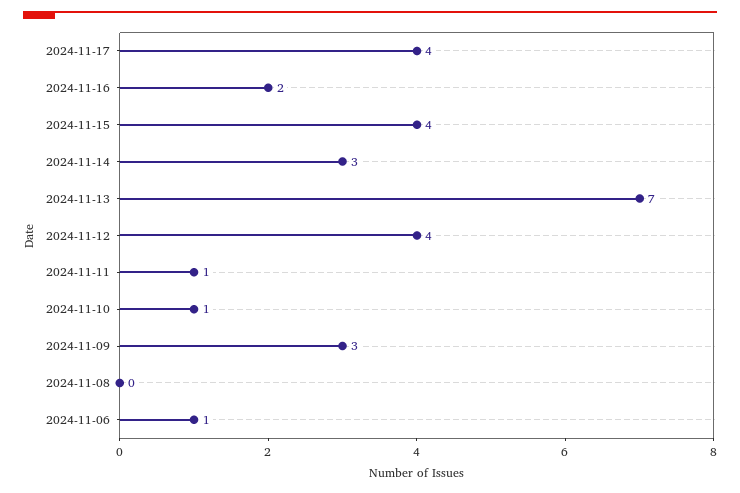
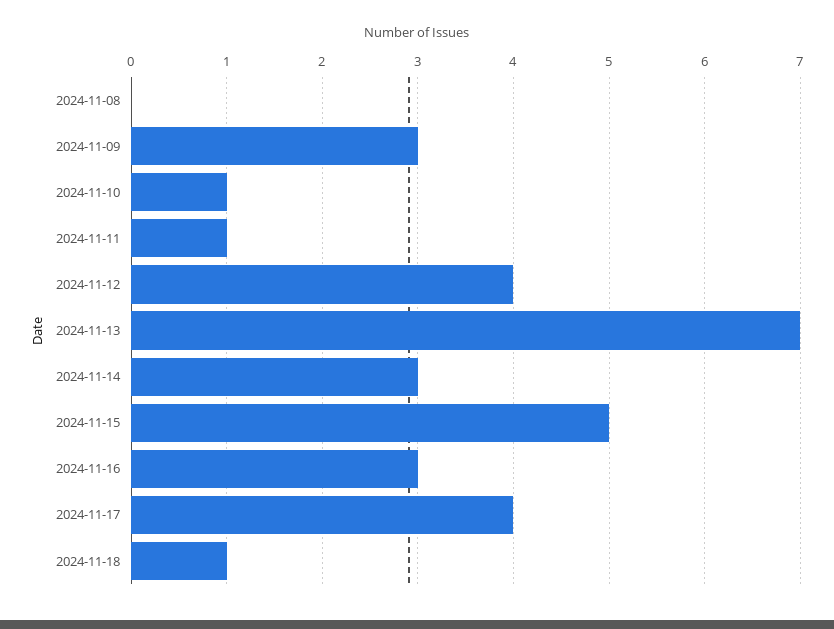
2024-11-16: 2 -> 3
2024-11-15: 4 -> 5
2024-11-06: 1 -> none
2024-11-18: none -> 1

